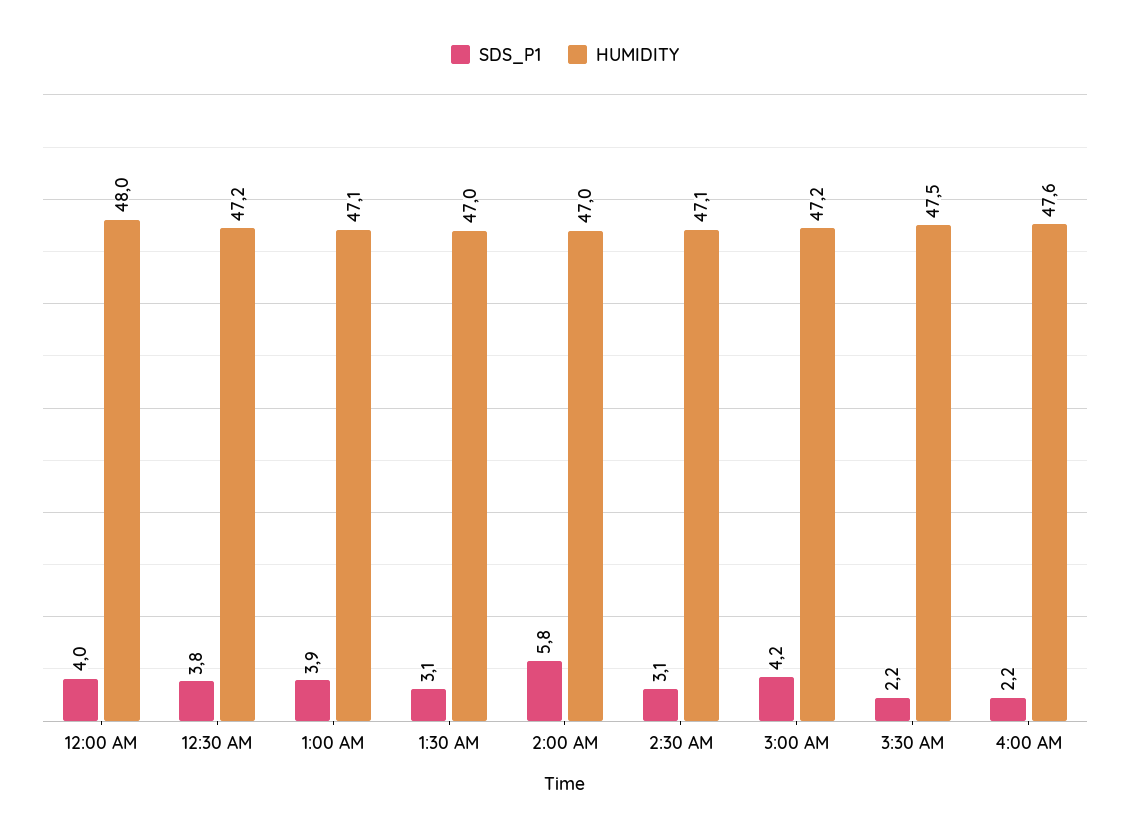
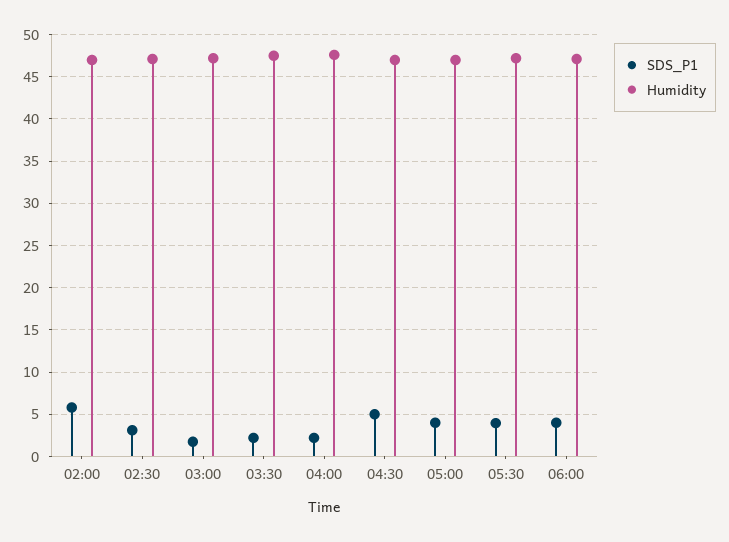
SDS_P1, 12:00 AM: 4 -> none
HUMIDITY, 12:00 AM: 48 -> none
SDS_P1, 12:30 AM: 3.8 -> none
HUMIDITY, 12:30 AM: 47.2 -> none
SDS_P1, 1:00 AM: 3.9 -> none
HUMIDITY, 1:00 AM: 47.1 -> none
SDS_P1, 1:30 AM: 3.1 -> none
HUMIDITY, 1:30 AM: 47 -> none
SDS_P1, 3:00 AM: 4.2 -> 2
SDS_P1, 04:30: none -> 5
HUMIDITY, 04:30: none -> 47
SDS_P1, 05:00: none -> 4
HUMIDITY, 05:00: none -> 47
SDS_P1, 05:30: none -> 4
HUMIDITY, 05:30: none -> 47
SDS_P1, 06:00: none -> 4
HUMIDITY, 06:00: none -> 47

